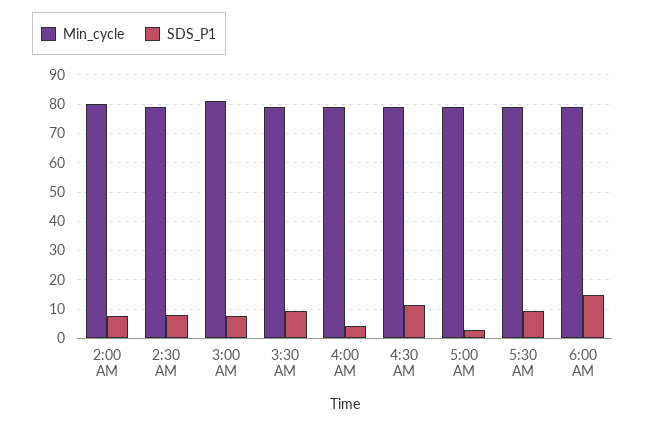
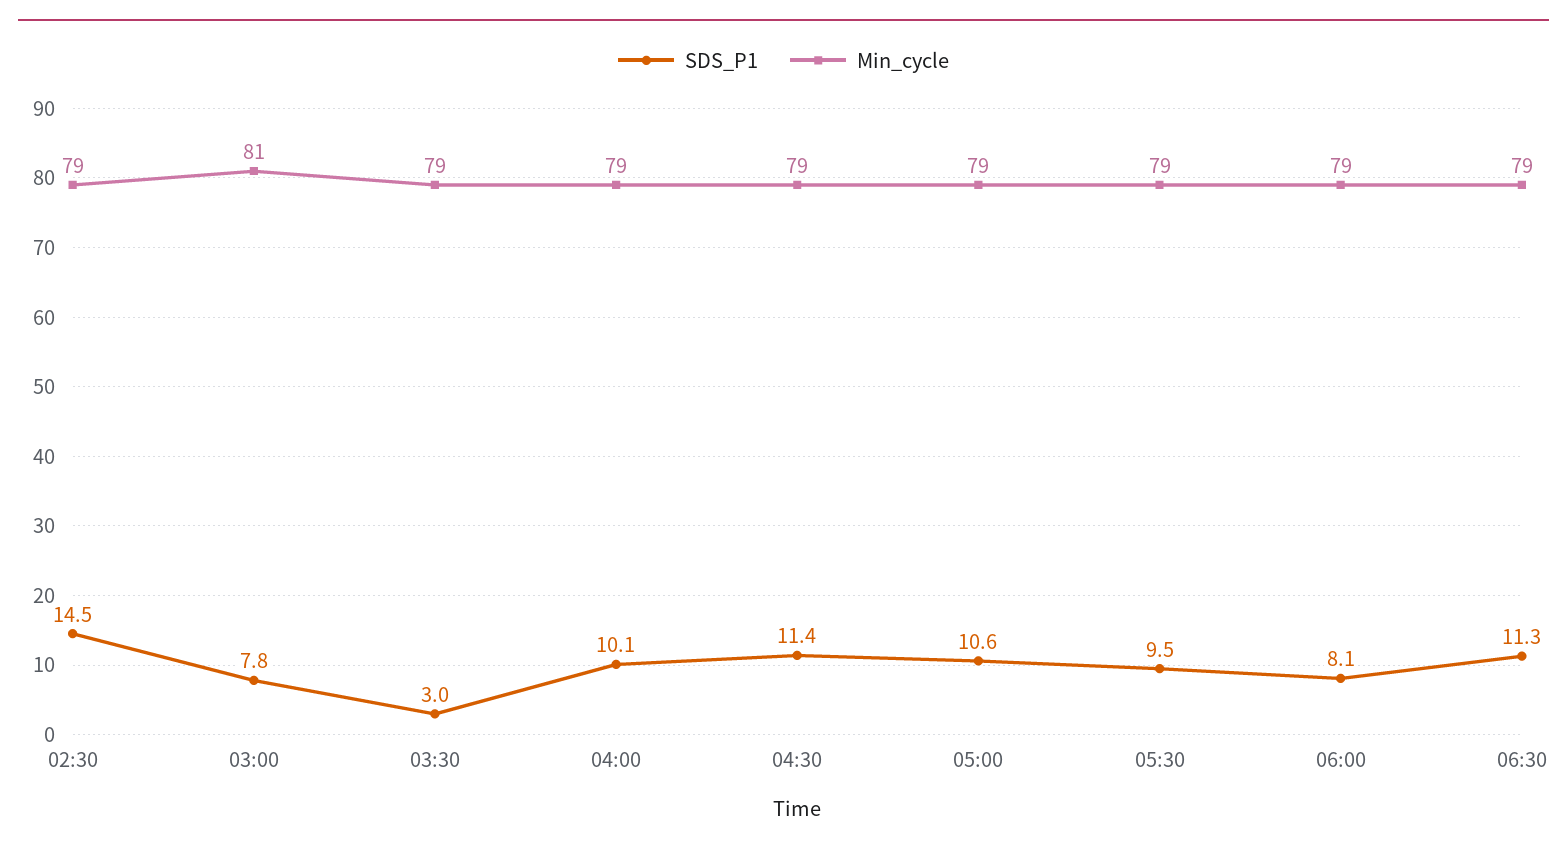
Min_cycle, 2:00 AM: 80 -> none
SDS_P1, 2:00 AM: 7.5 -> none
SDS_P1, 2:30 AM: 7.5 -> 14.5
SDS_P1, 3:30 AM: 10 -> 3
SDS_P1, 4:00 AM: 5 -> 10.1
SDS_P1, 5:00 AM: 2.5 -> 10.6
SDS_P1, 6:00 AM: 15 -> 8.1
SDS_P1, 06:30: none -> 11.3
Min_cycle, 06:30: none -> 79

